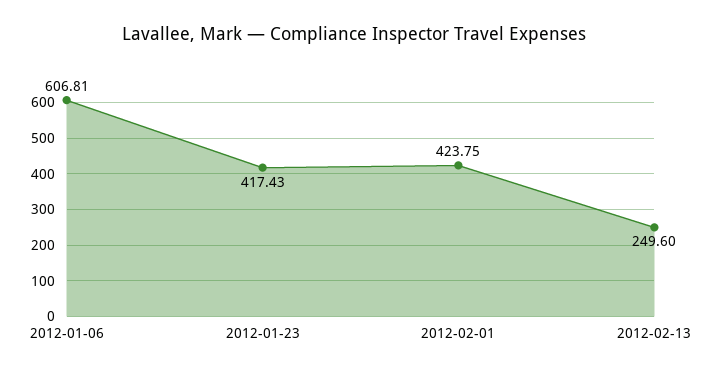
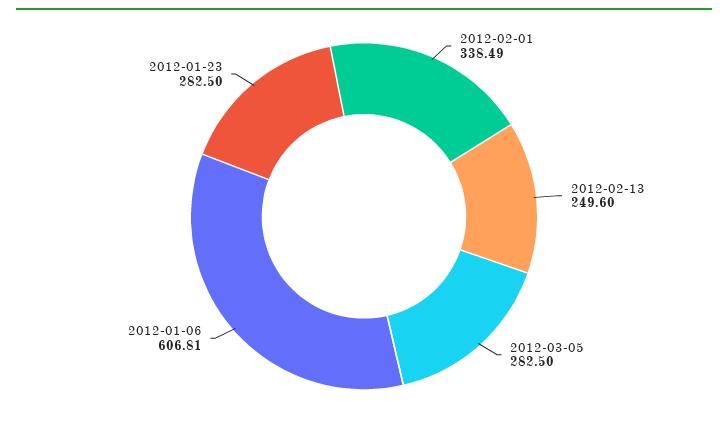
2012-01-23: 417.43 -> 282.5
2012-02-01: 423.75 -> 338.49
2012-03-05: none -> 282.5

